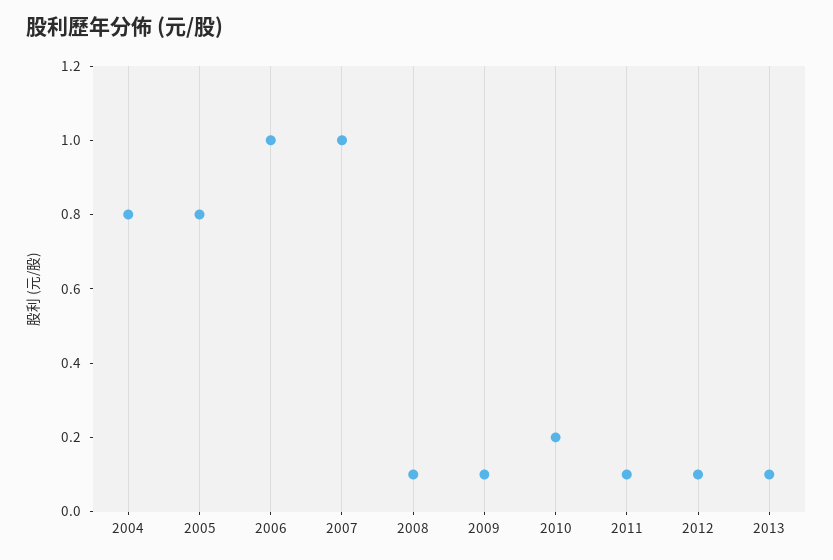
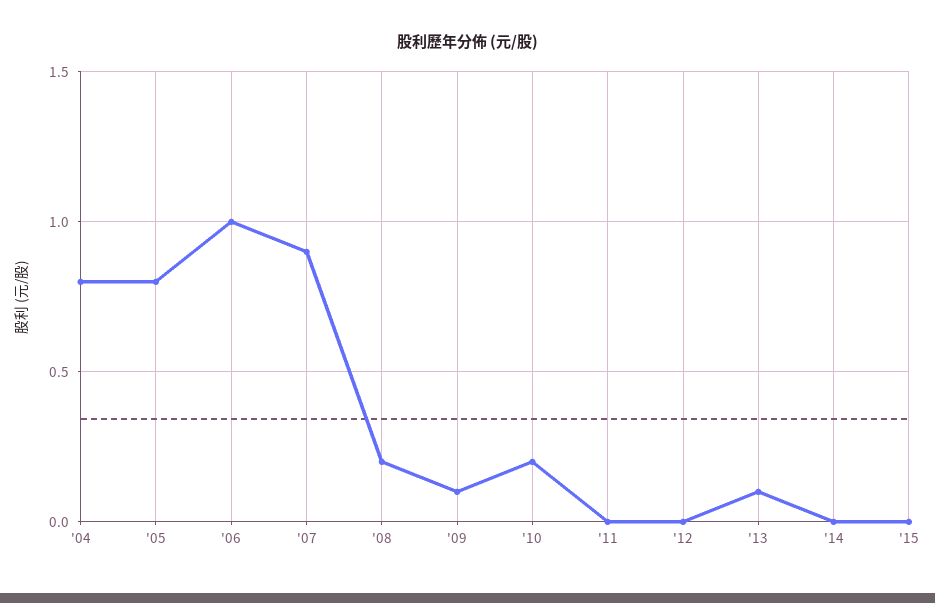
2007: 1 -> 0.9
2008: 0.1 -> 0.2
2011: 0.1 -> 0
2012: 0.1 -> 0
'14: none -> 0
'15: none -> 0

